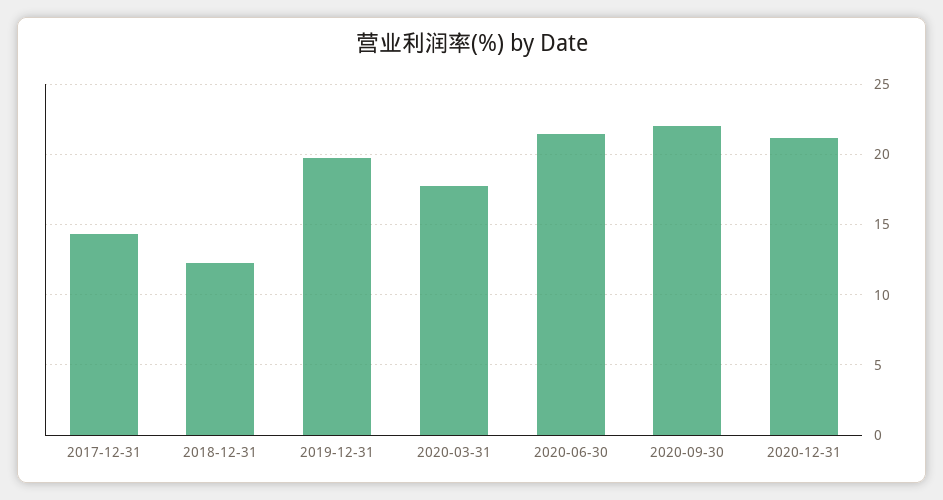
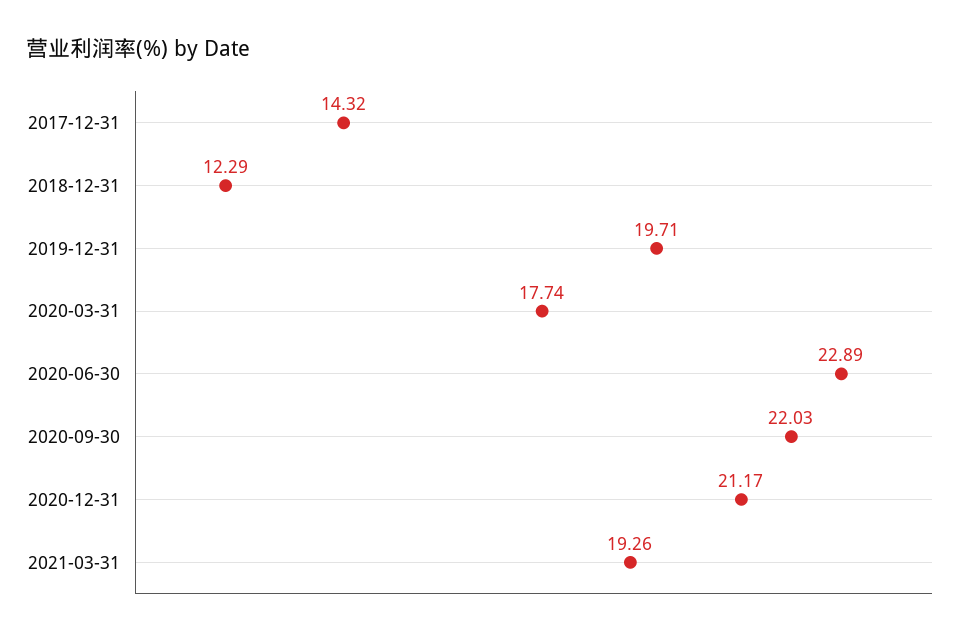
2020-06-30: 21.5 -> 22.89
2021-03-31: none -> 19.26

